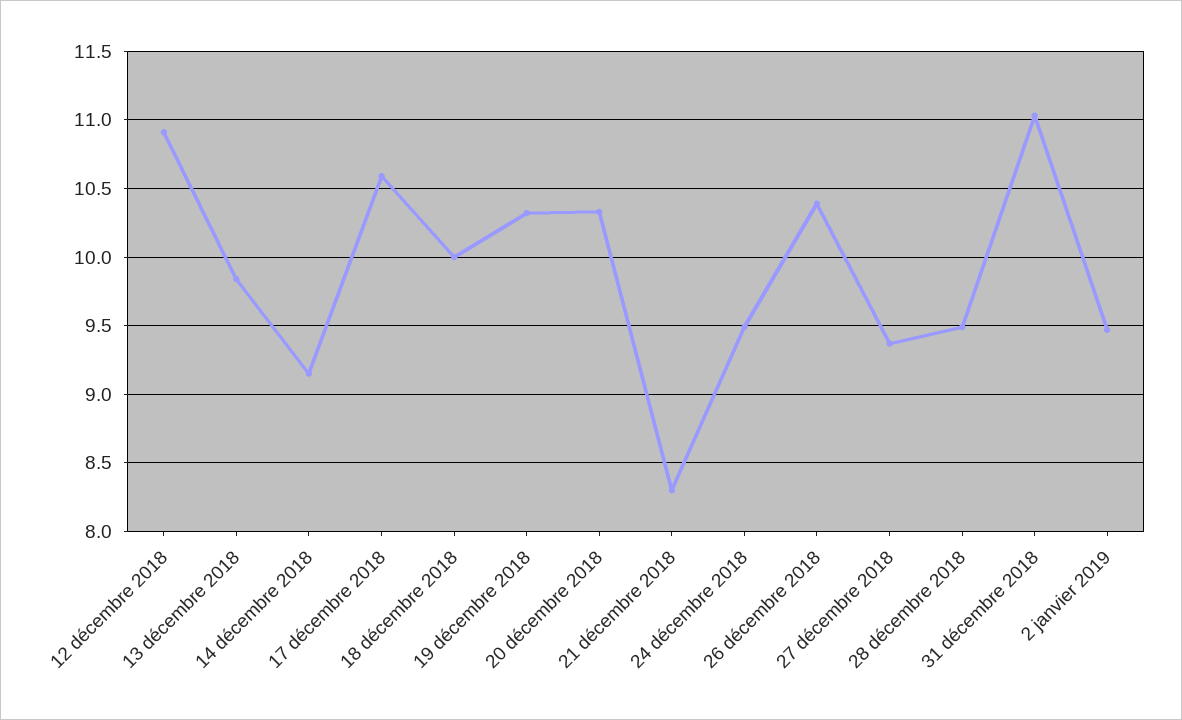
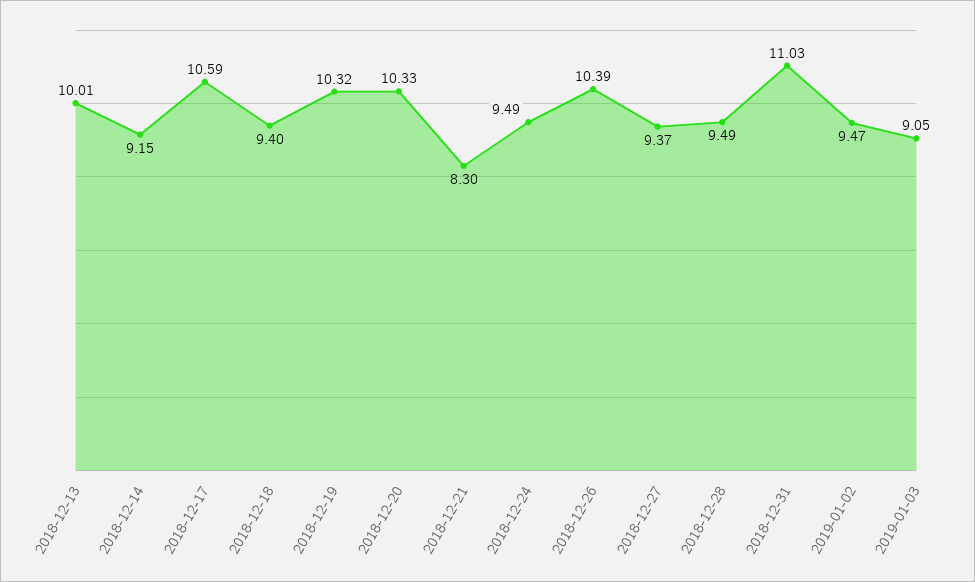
12 décembre 2018: 10.9 -> none
13 décembre 2018: 9.85 -> 10.01
18 décembre 2018: 10 -> 9.4
2019-01-03: none -> 9.05

